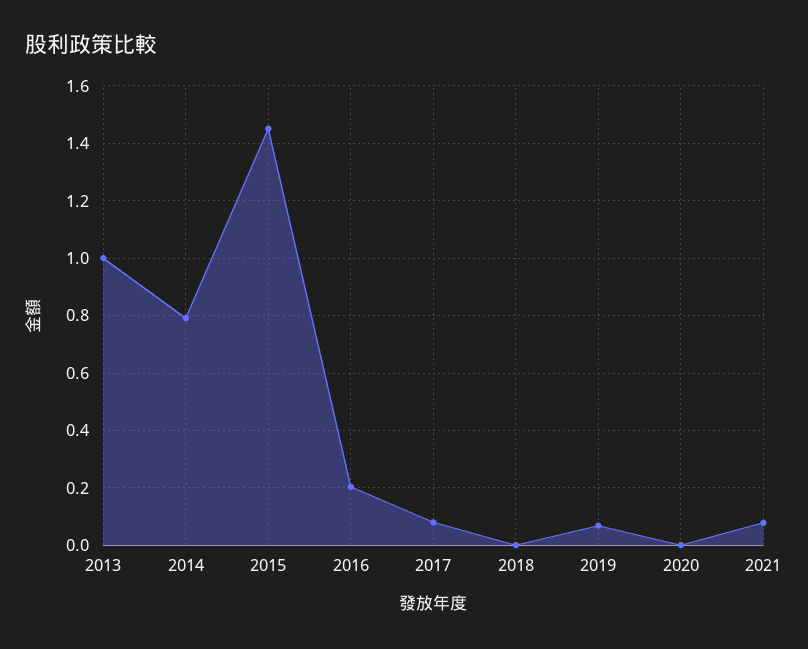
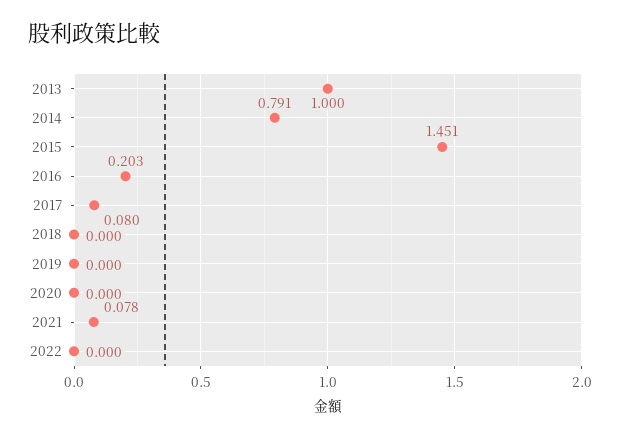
2019: 0.075 -> 0
2022: none -> 0

